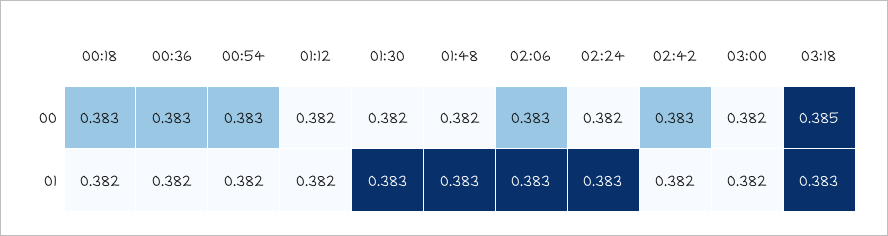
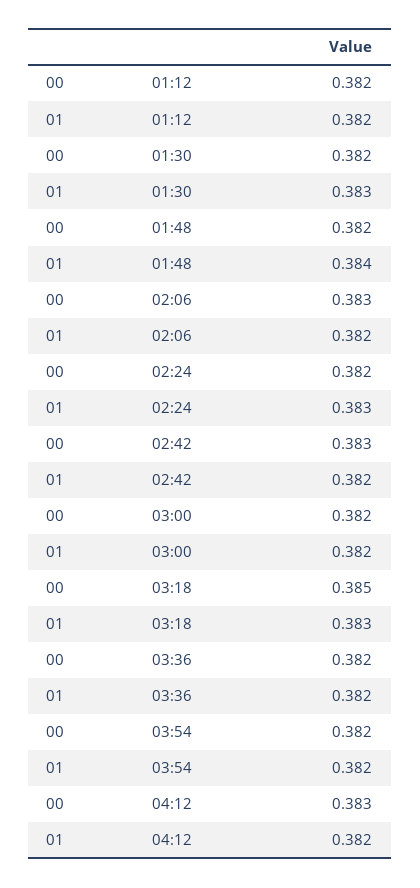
00:18, 00: 0.383 -> none
00:36, 00: 0.383 -> none
00:54, 00: 0.383 -> none
00:18, 01: 0.382 -> none
00:36, 01: 0.382 -> none
00:54, 01: 0.382 -> none
01:48, 01: 0.383 -> 0.384
02:06, 01: 0.383 -> 0.382
03:36, 00: none -> 0.382
03:36, 01: none -> 0.382
03:54, 00: none -> 0.382
03:54, 01: none -> 0.382
04:12, 00: none -> 0.383
04:12, 01: none -> 0.382

